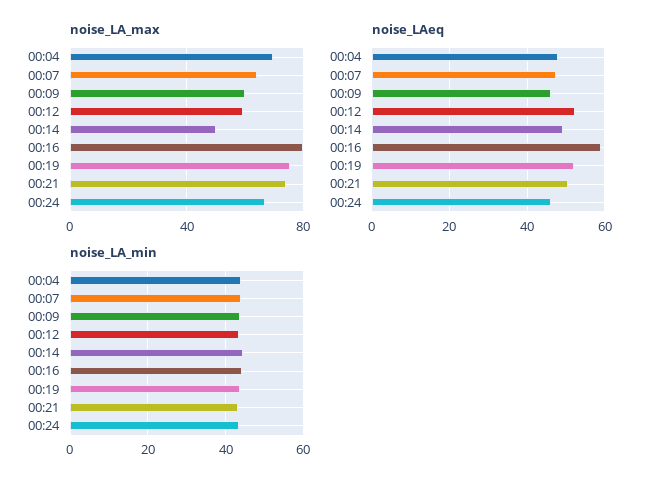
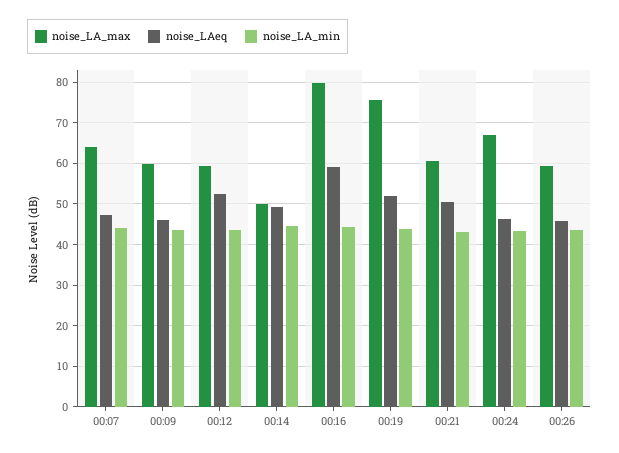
noise_LA_max, 00:04: 70 -> none
noise_LA_max, 00:21: 75 -> 60
noise_LAeq, 00:04: 48 -> none
noise_LA_min, 00:04: 44 -> none
noise_LA_max, 00:26: none -> 60
noise_LAeq, 00:26: none -> 46
noise_LA_min, 00:26: none -> 44

